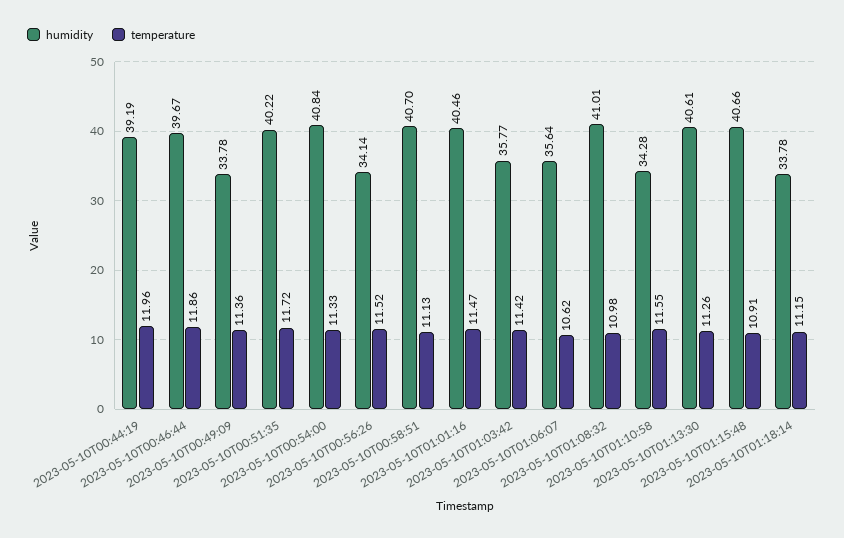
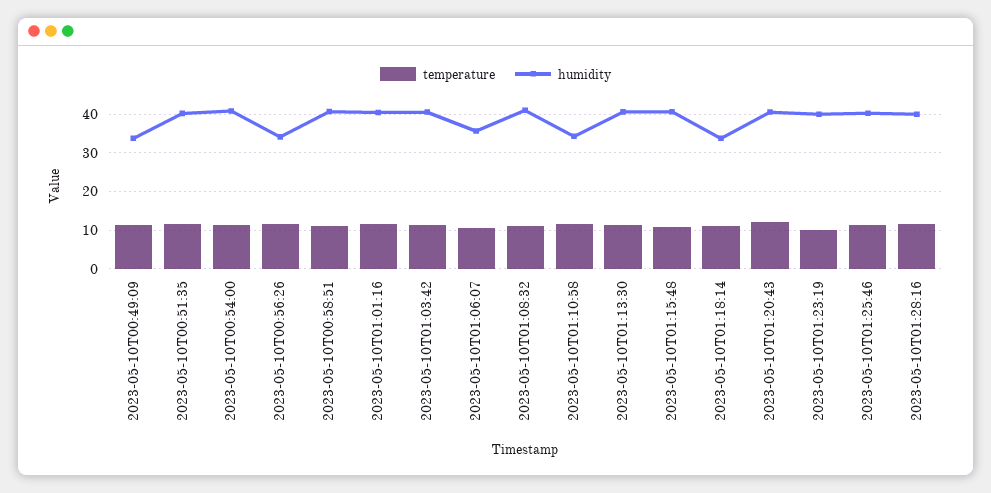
humidity, 2023-05-10T00:44:19: 39.19 -> none
temperature, 2023-05-10T00:44:19: 11.96 -> none
humidity, 2023-05-10T00:46:44: 39.67 -> none
temperature, 2023-05-10T00:46:44: 11.86 -> none
humidity, 2023-05-10T01:03:42: 35.77 -> 40
temperature, 2023-05-10T01:20:43: none -> 12
humidity, 2023-05-10T01:20:43: none -> 40
temperature, 2023-05-10T01:23:19: none -> 10
humidity, 2023-05-10T01:23:19: none -> 40
temperature, 2023-05-10T01:25:46: none -> 12
humidity, 2023-05-10T01:25:46: none -> 40
temperature, 2023-05-10T01:28:16: none -> 12
humidity, 2023-05-10T01:28:16: none -> 40

